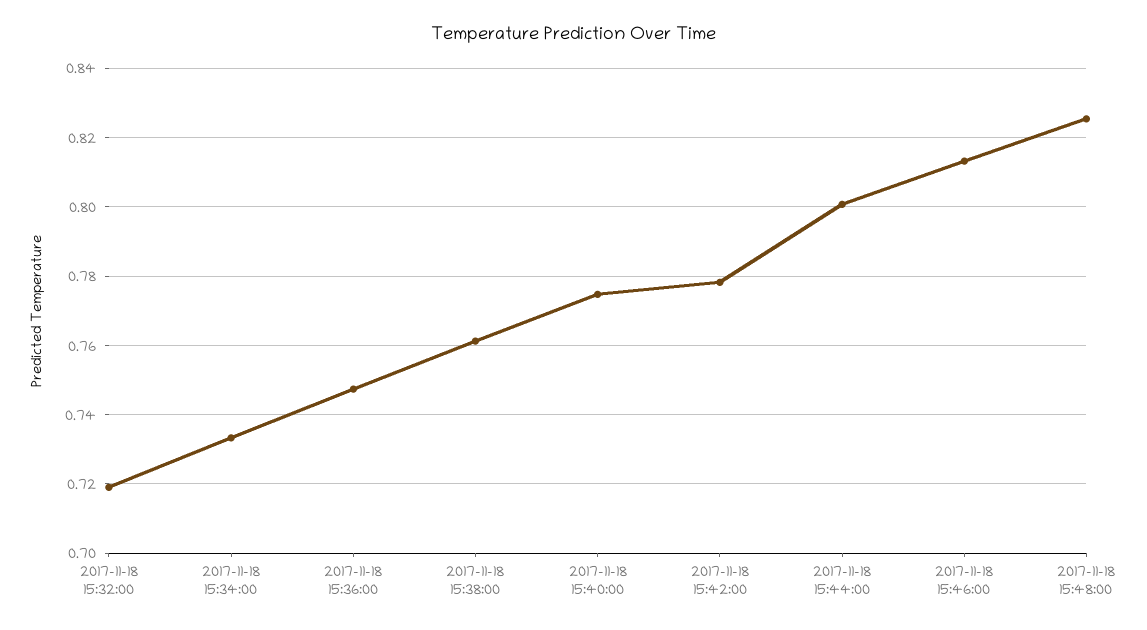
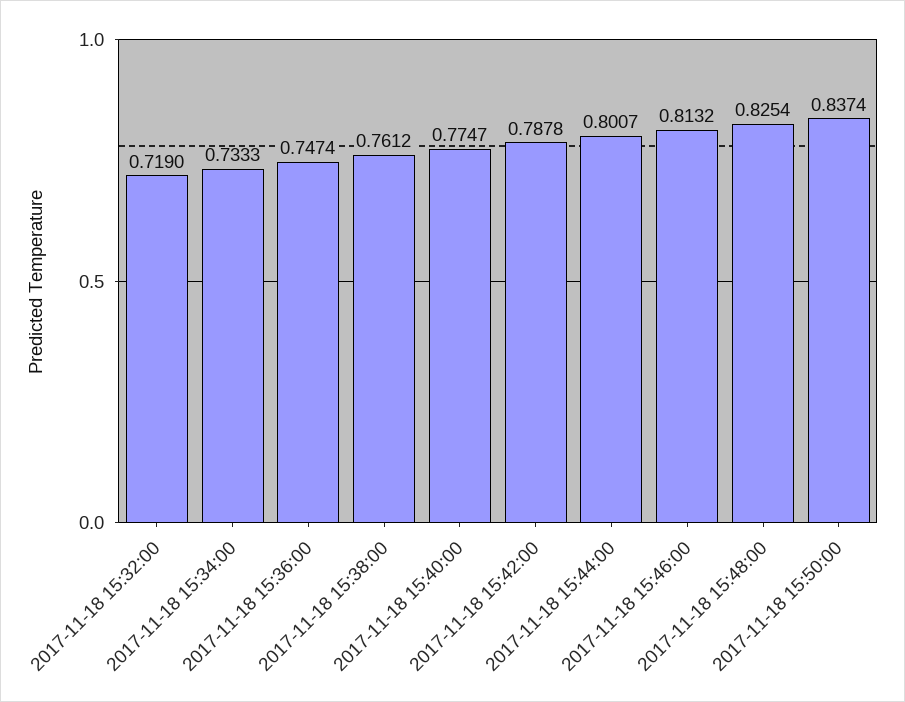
2017-11-18 15:42:00: 0.778 -> 0.7878
2017-11-18 15:50:00: none -> 0.8374

